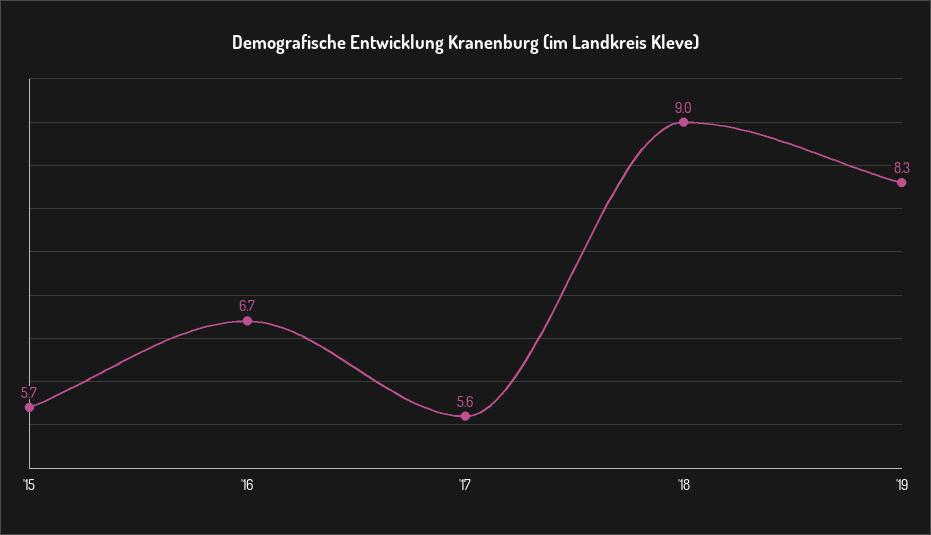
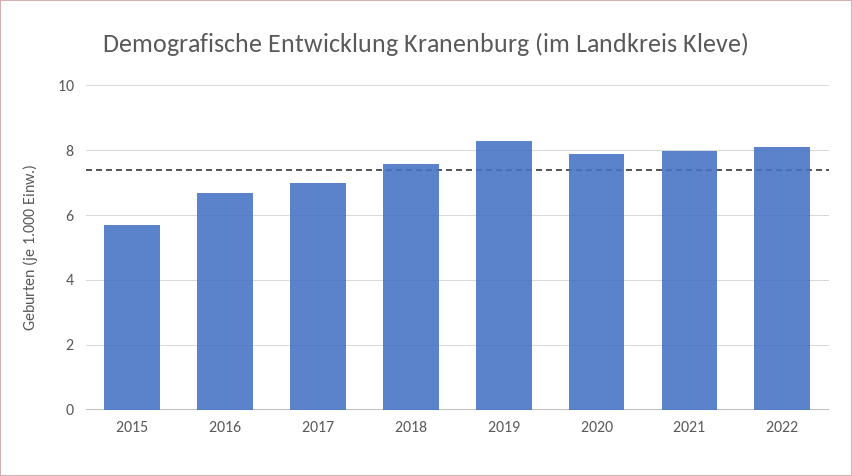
'17: 5.6 -> 7
'18: 9 -> 7.5
2020: none -> 8
2021: none -> 8
2022: none -> 8

